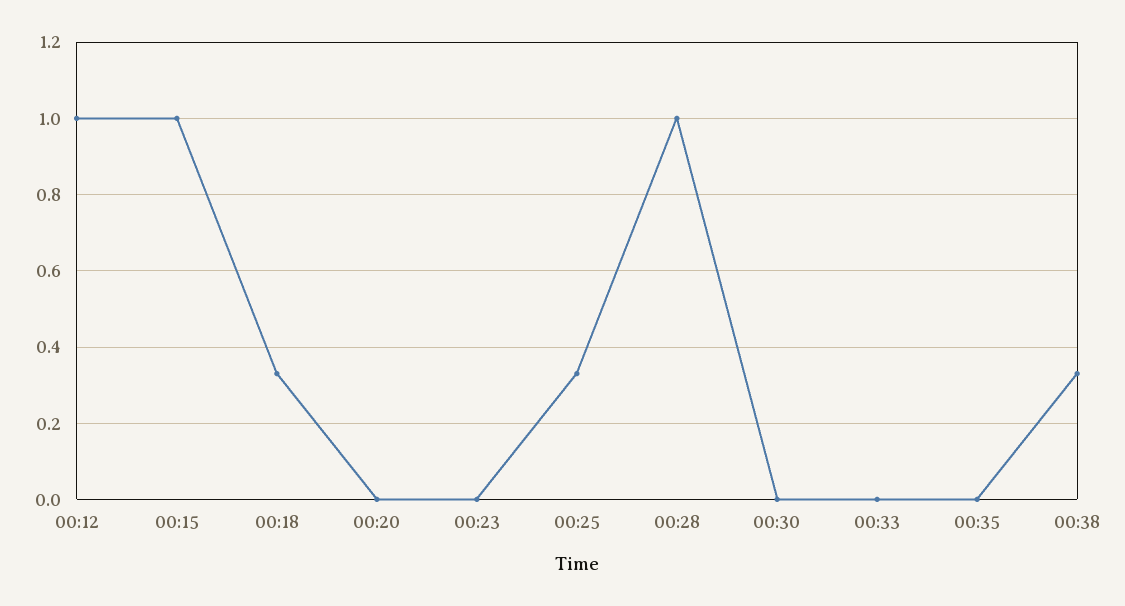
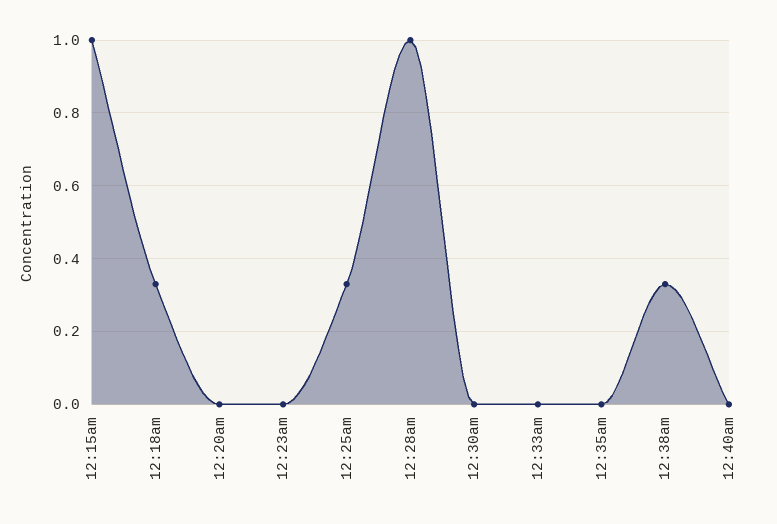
00:12: 1 -> none
12:40am: none -> 0

